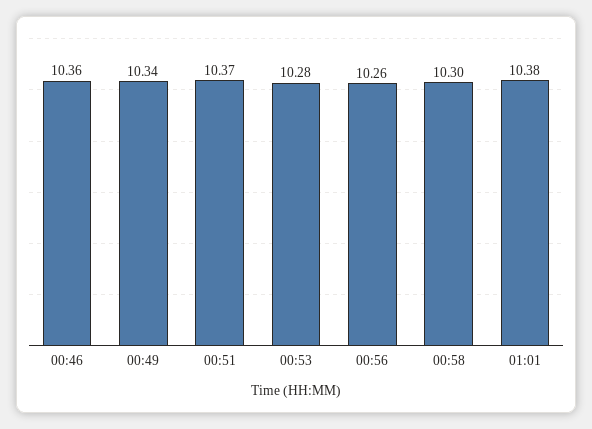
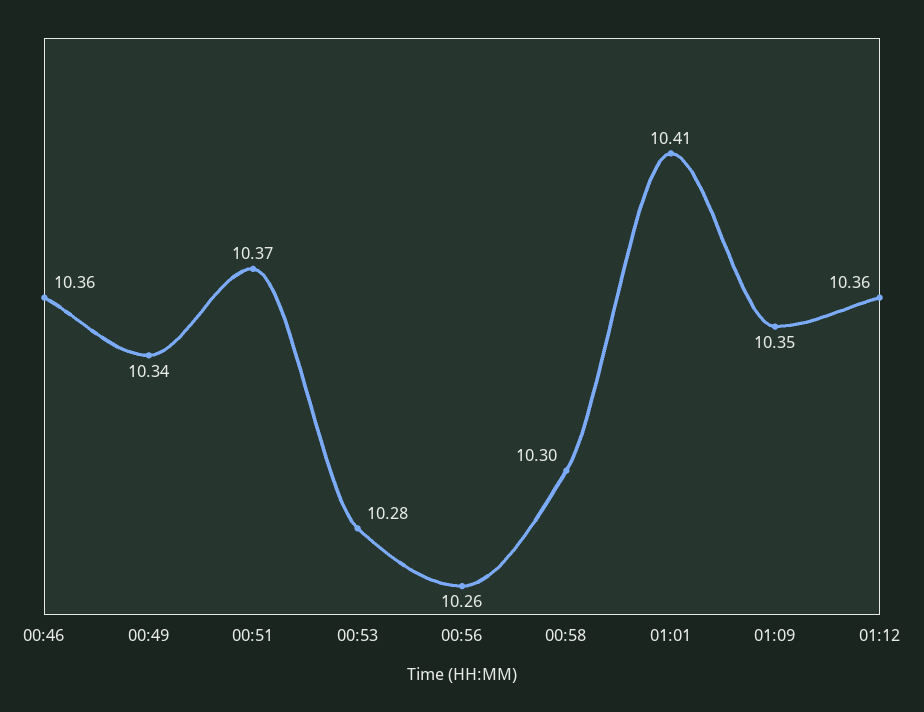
01:01: 10.38 -> 10.41
01:09: none -> 10.35
01:12: none -> 10.36

